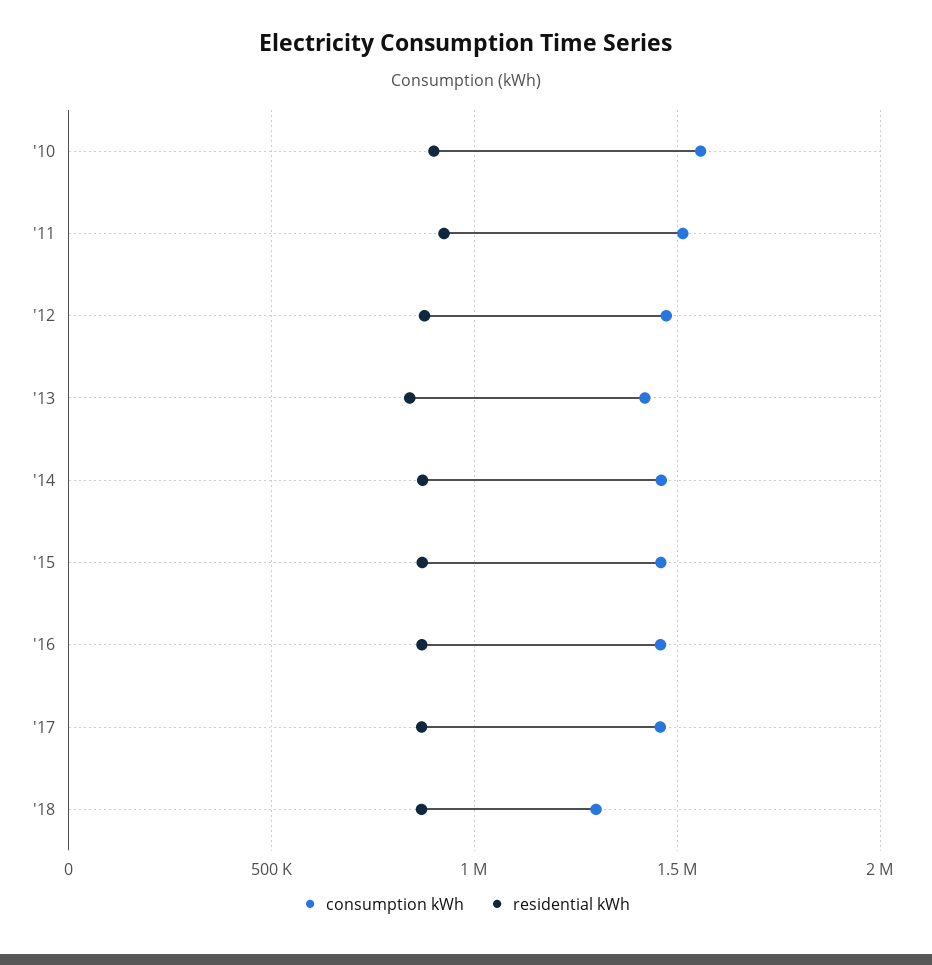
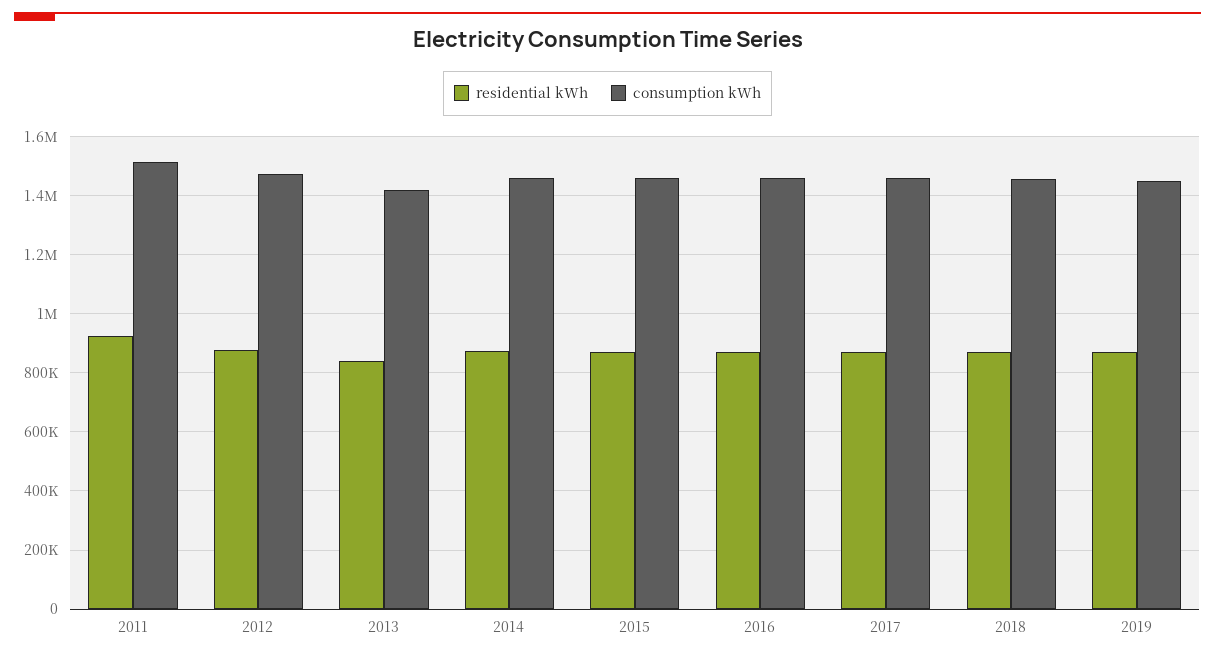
consumption kWh, '10: 1550000 -> none
residential kWh, '10: 900000 -> none
consumption kWh, '18: 1300000 -> 1450000
residential kWh, 2019: none -> 875000
consumption kWh, 2019: none -> 1450000

